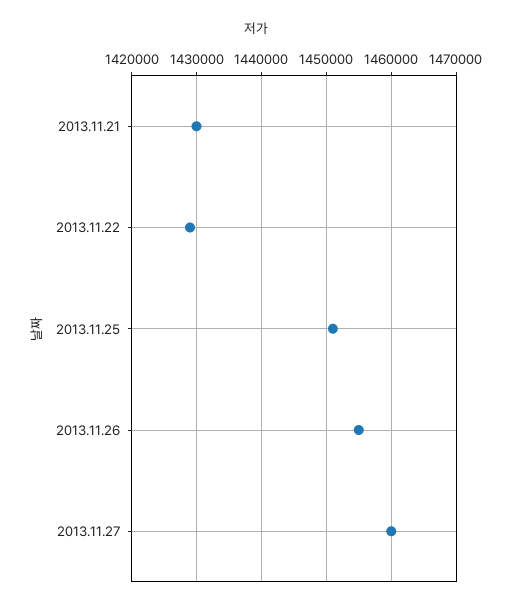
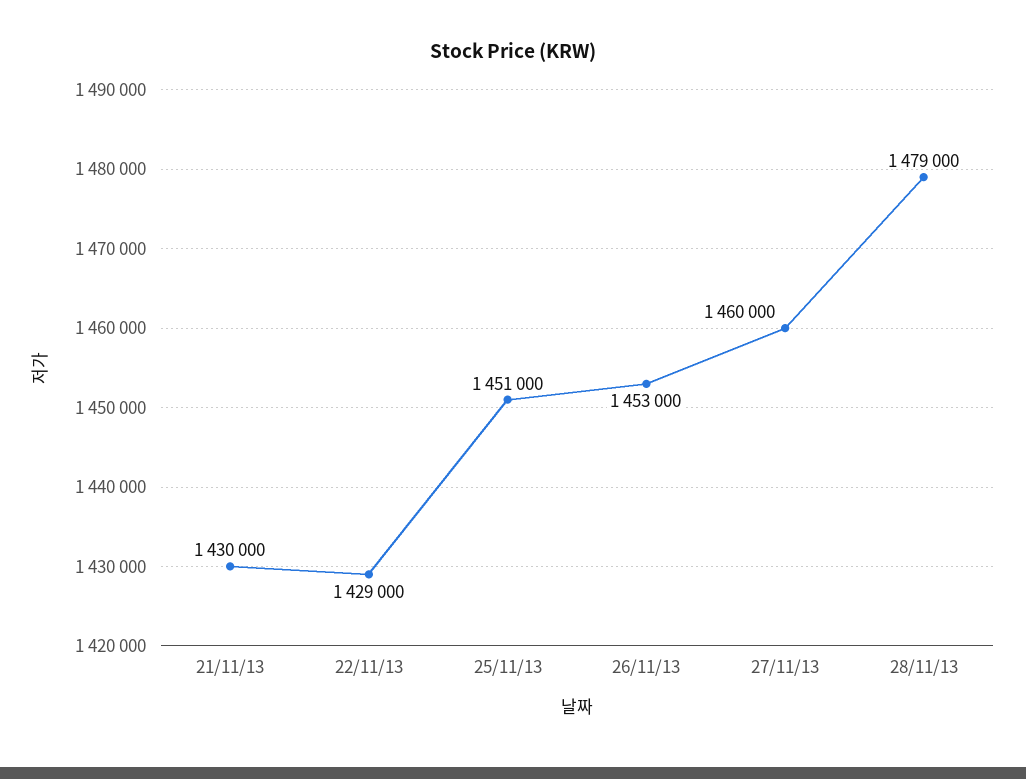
2013.11.26: 1455000 -> 1453000
28/11/13: none -> 1479000

